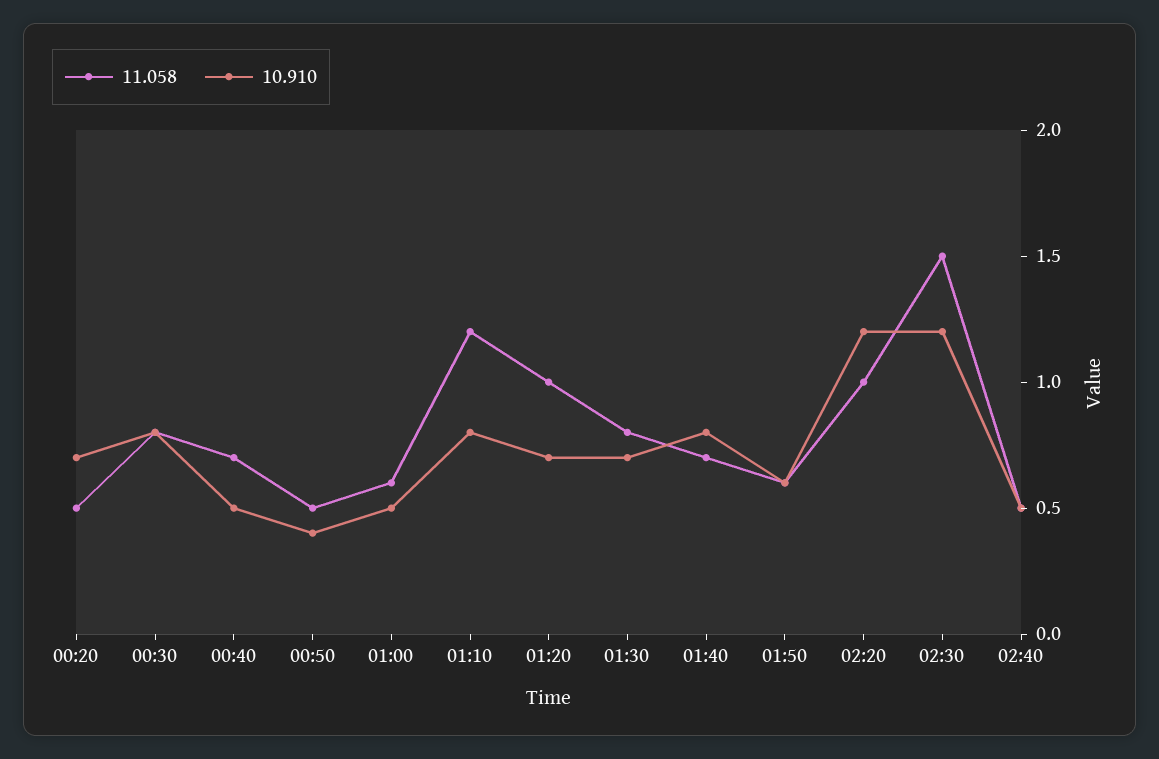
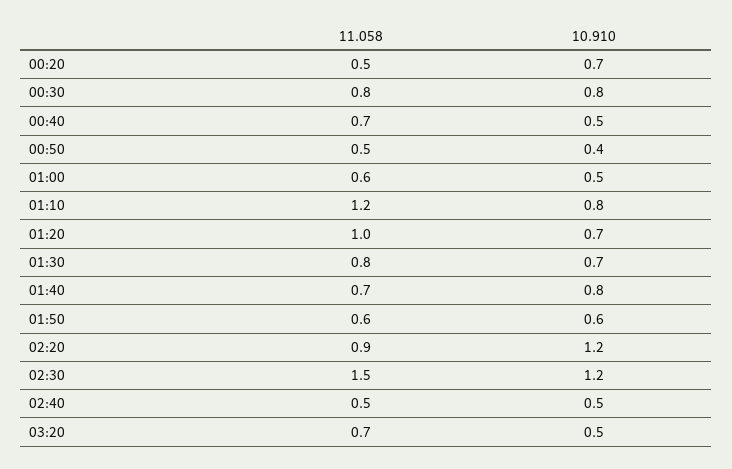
11.058, 02:20: 1 -> 0.9
11.058, 03:20: none -> 0.7
10.910, 03:20: none -> 0.5

